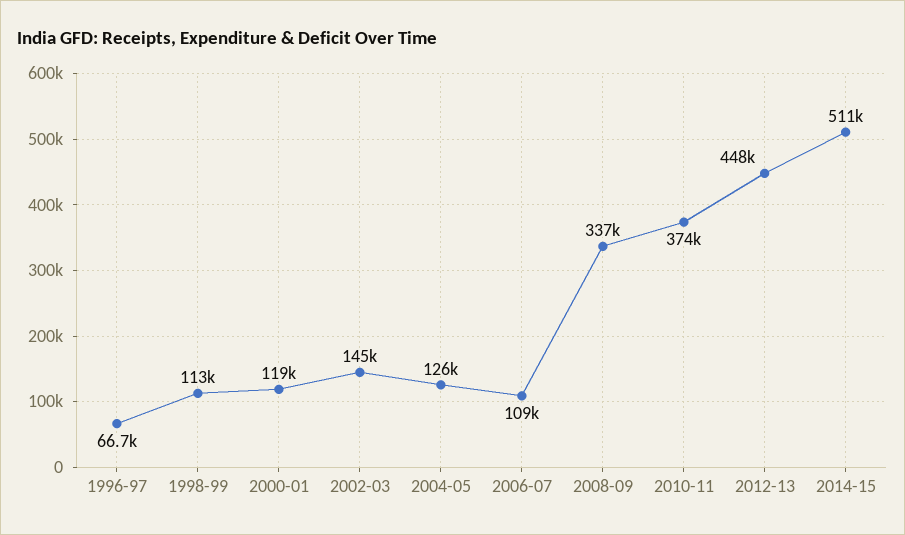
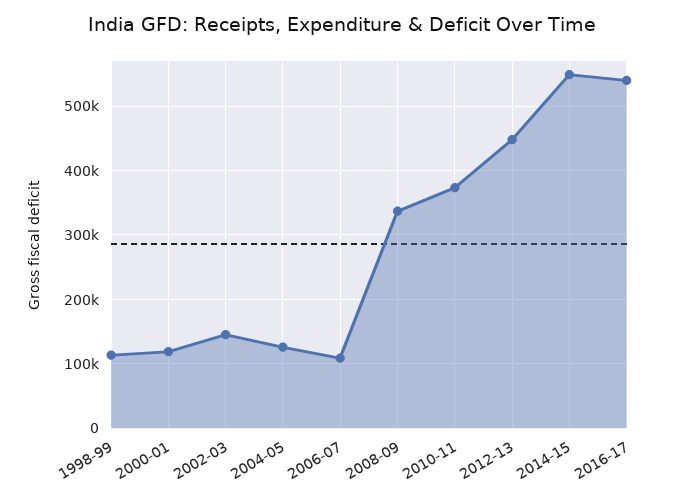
1996-97: 66700 -> none
2014-15: 511000 -> 550000
2016-17: none -> 540000

